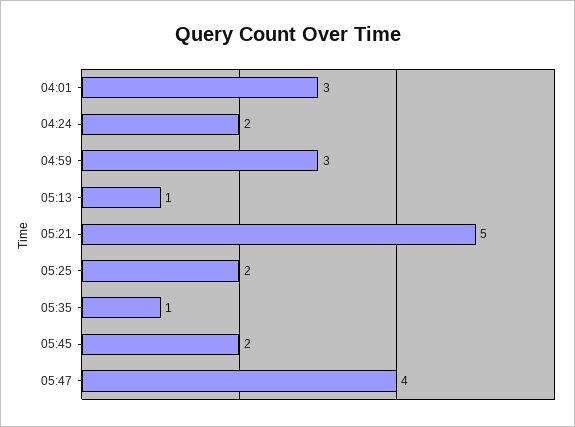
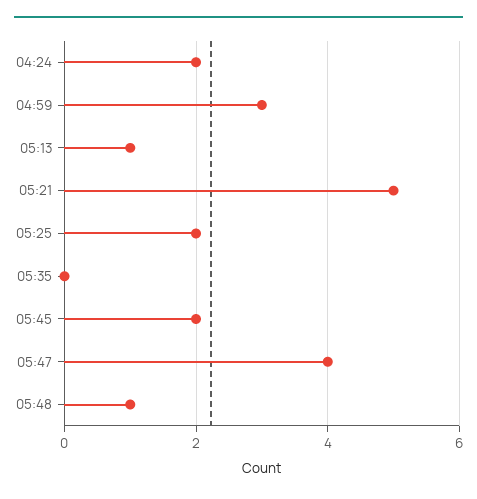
04:01: 3 -> none
05:35: 1 -> 0
05:48: none -> 1

